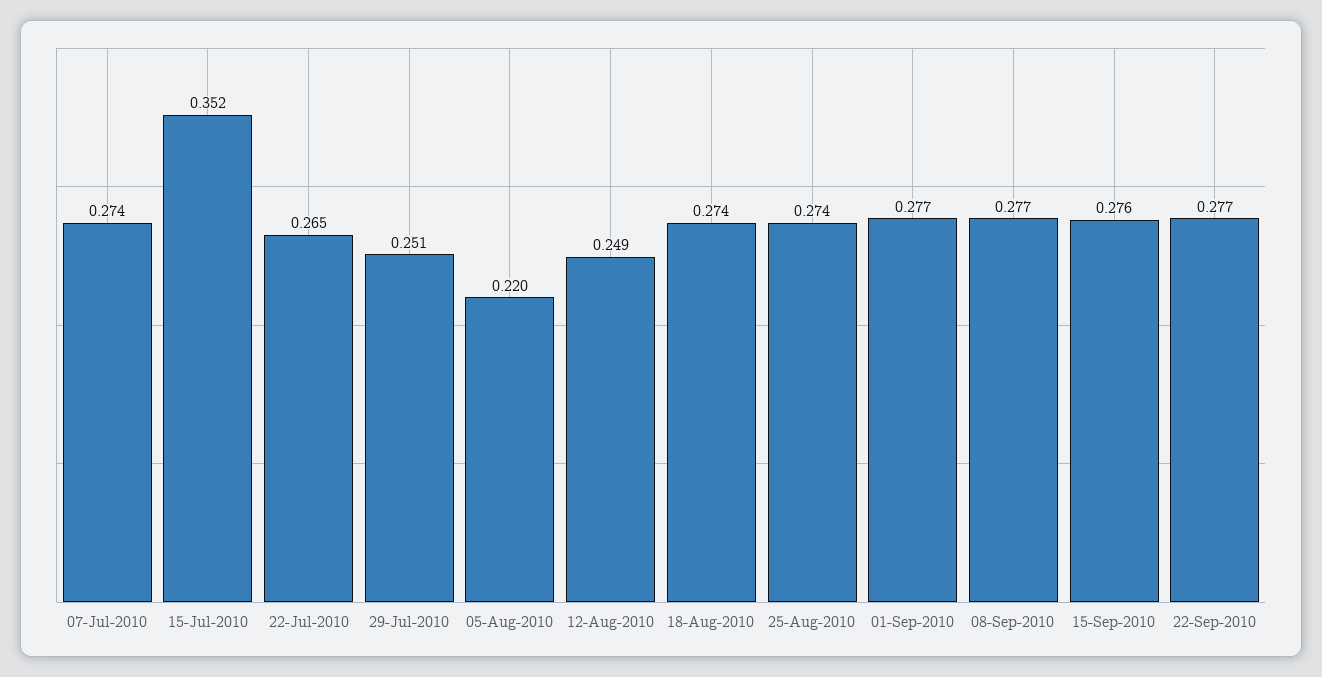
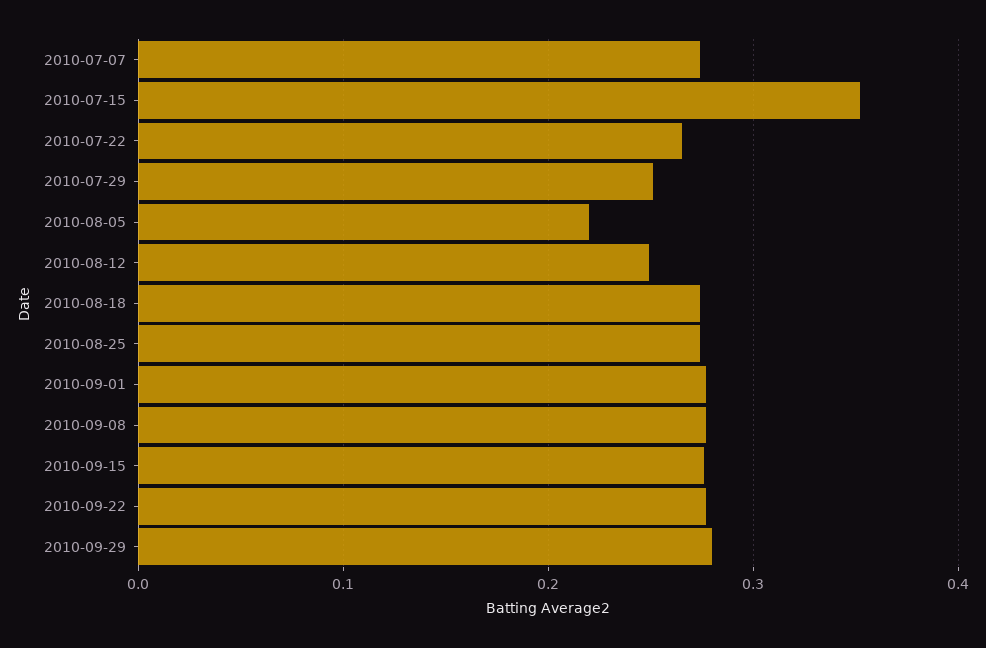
2010-09-29: none -> 0.28

